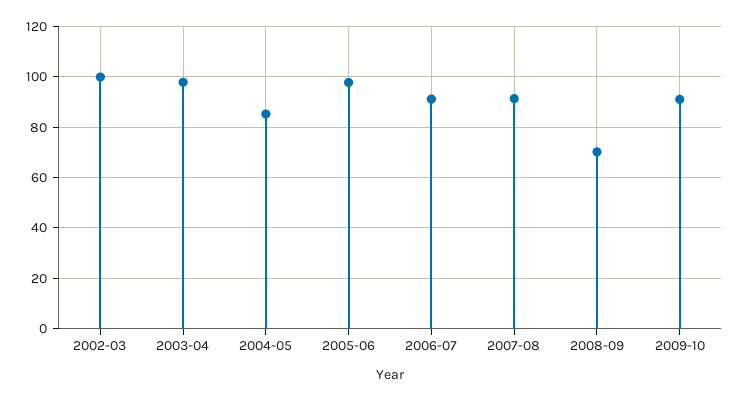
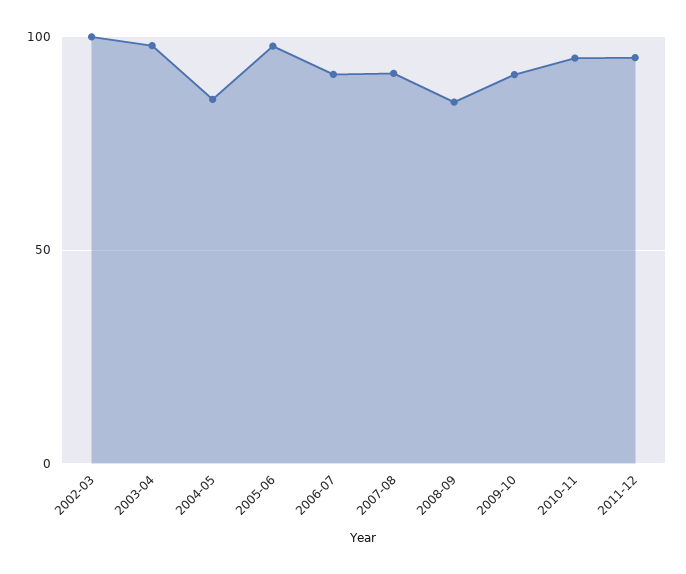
2008-09: 70 -> 85
2010-11: none -> 95
2011-12: none -> 95

